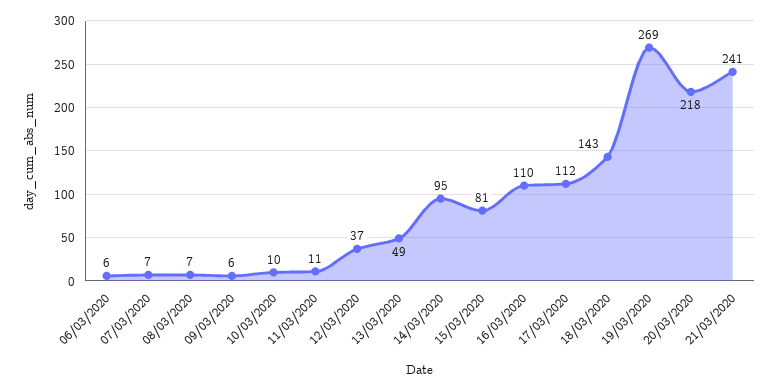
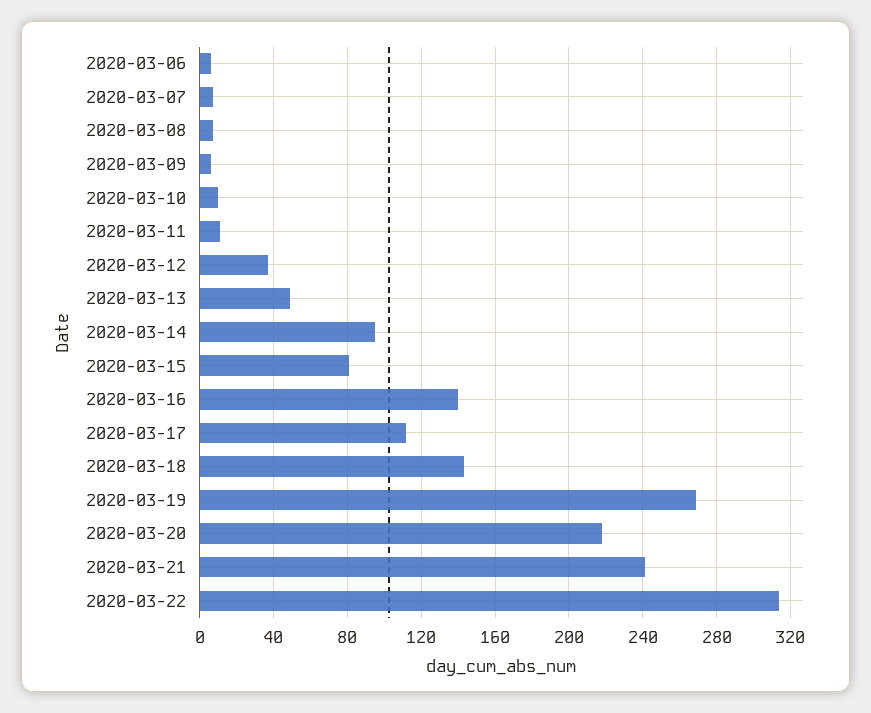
16/03/2020: 110 -> 140
2020-03-22: none -> 315

